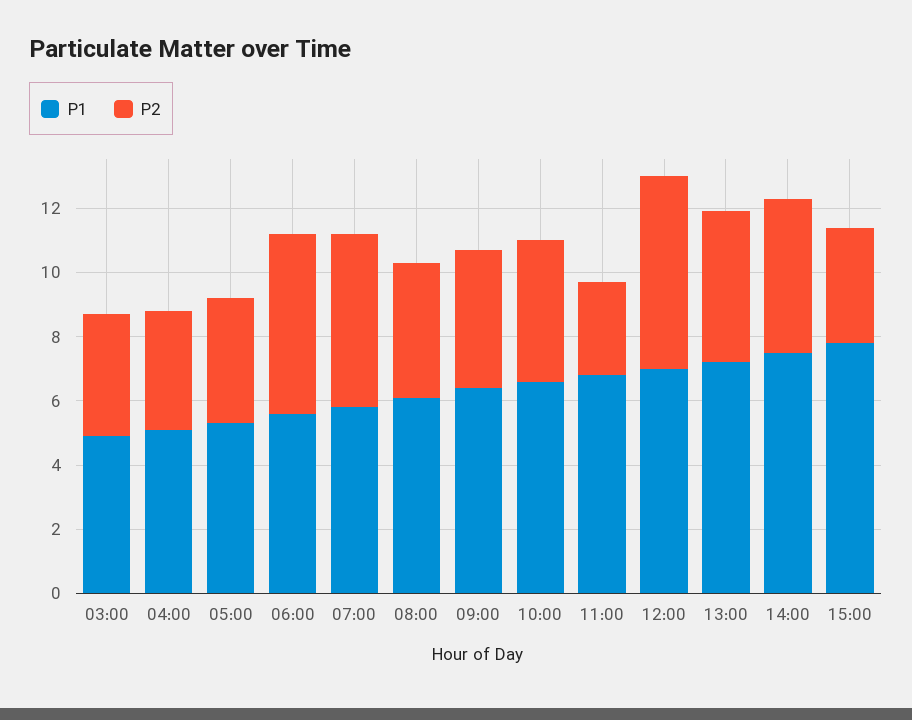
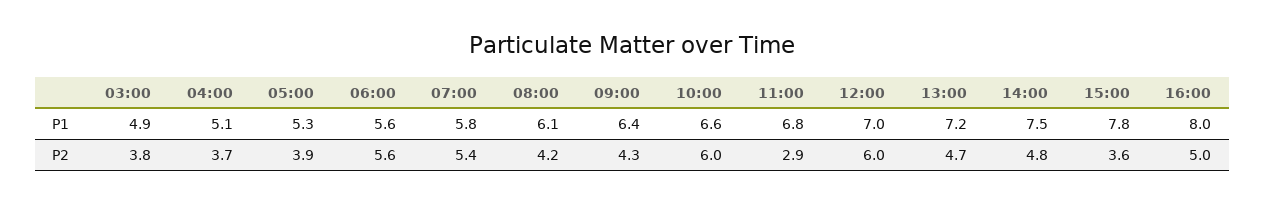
P2, 10:00: 4.5 -> 6
P1, 16:00: none -> 8
P2, 16:00: none -> 5

